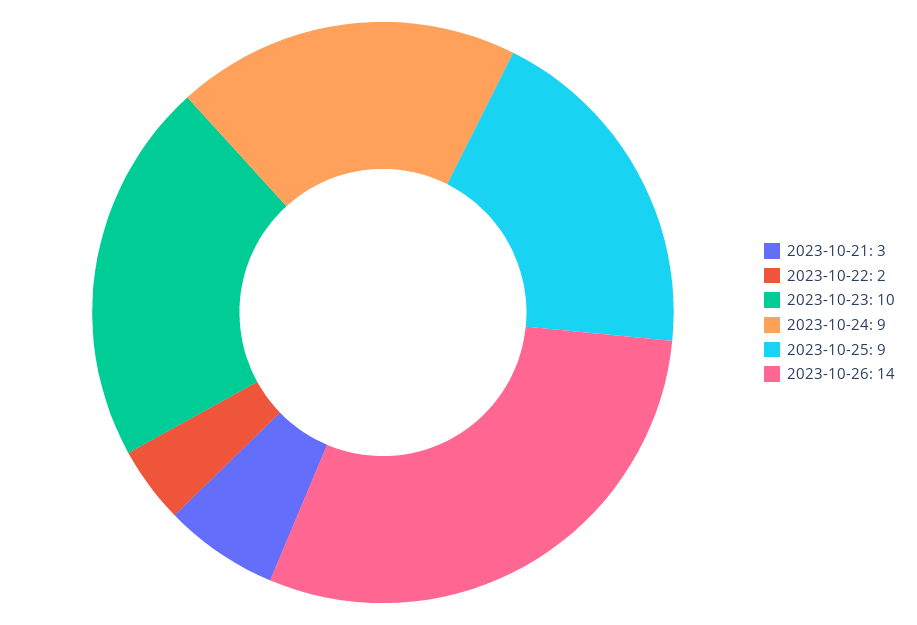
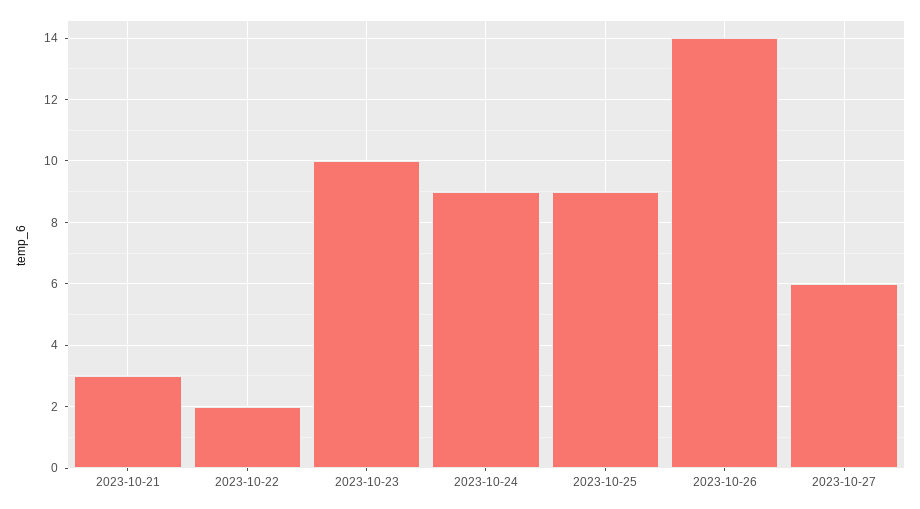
2023-10-27: none -> 6

